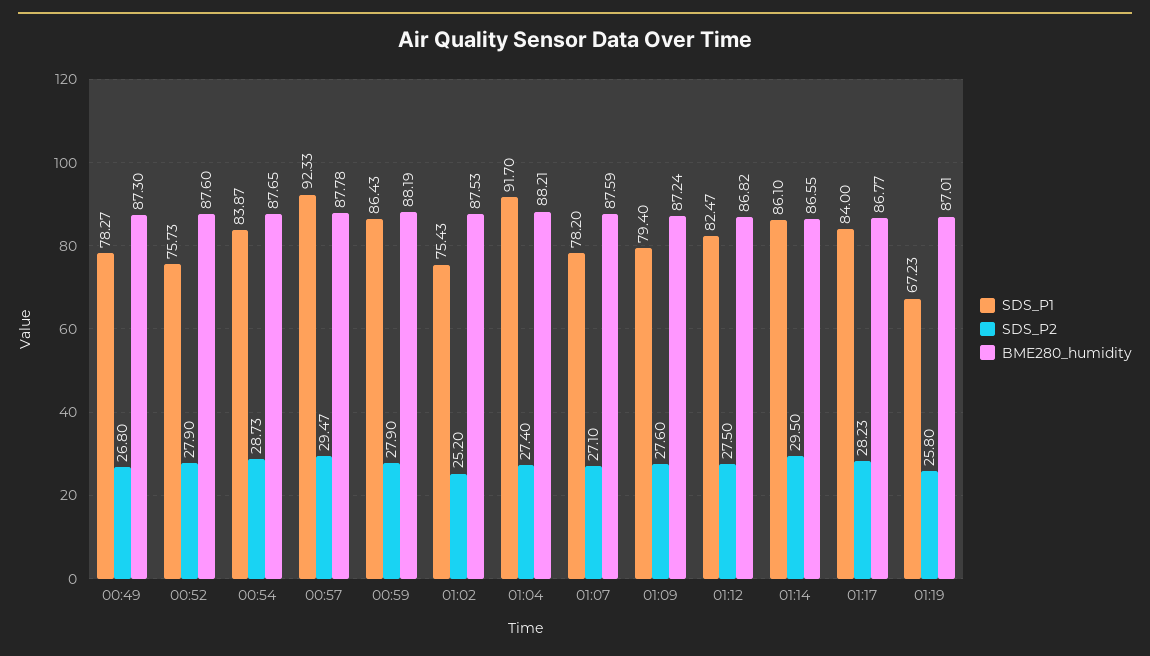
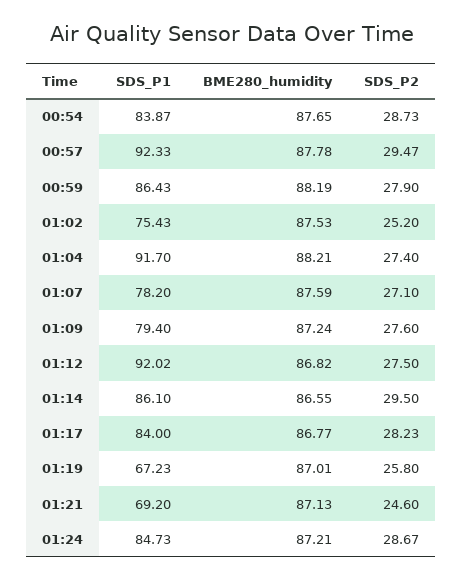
SDS_P1, 00:49: 78.27 -> none
SDS_P2, 00:49: 26.8 -> none
BME280_humidity, 00:49: 87.3 -> none
SDS_P1, 00:52: 75.73 -> none
SDS_P2, 00:52: 27.9 -> none
BME280_humidity, 00:52: 87.6 -> none
SDS_P1, 01:12: 82.47 -> 92.02
SDS_P1, 01:21: none -> 69.2
BME280_humidity, 01:21: none -> 87.13
SDS_P2, 01:21: none -> 24.6
SDS_P1, 01:24: none -> 84.73
BME280_humidity, 01:24: none -> 87.21
SDS_P2, 01:24: none -> 28.67

